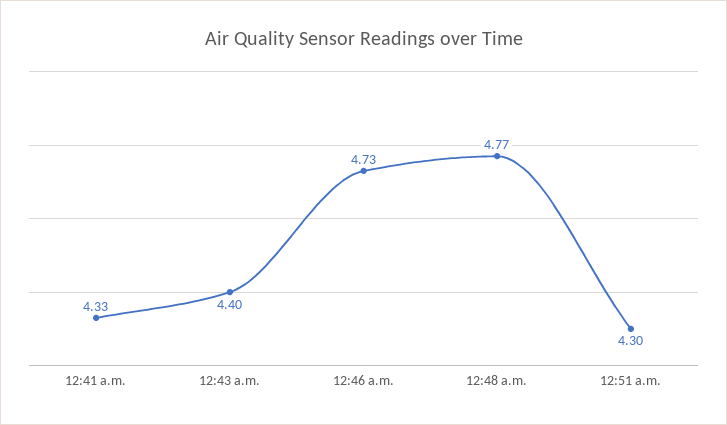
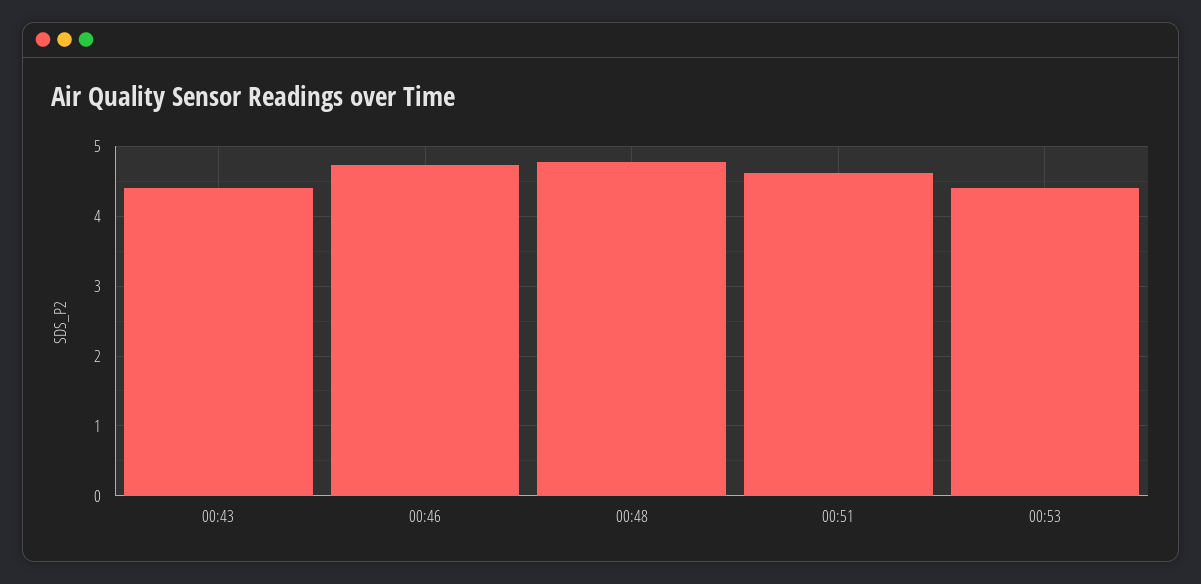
12:41 a.m.: 4.33 -> none
12:51 a.m.: 4.3 -> 4.6
00:53: none -> 4.4

